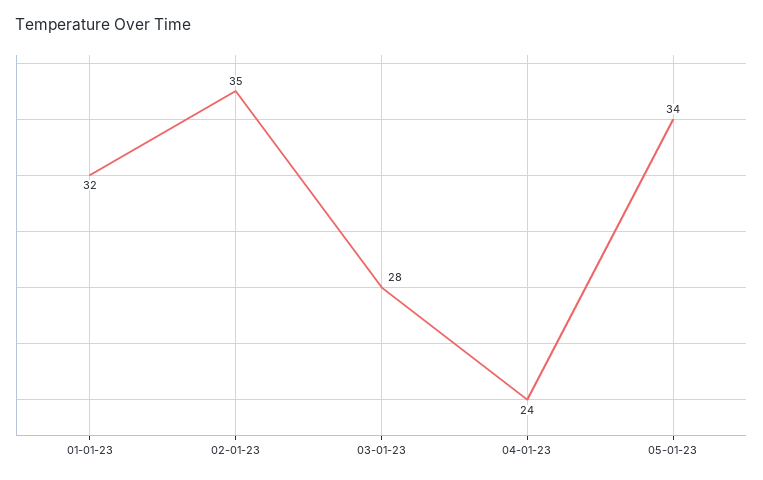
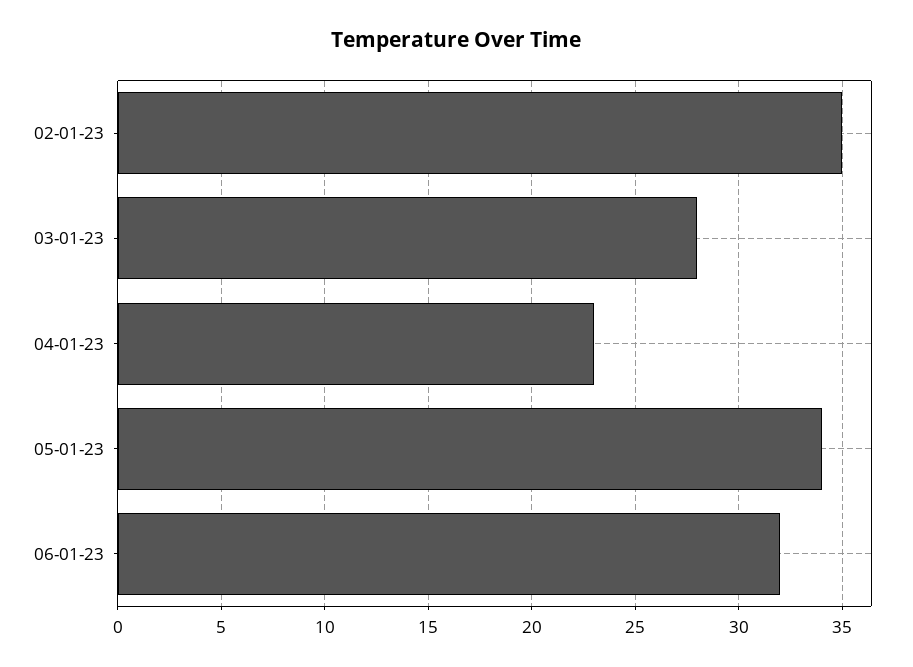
01-01-23: 32 -> none
04-01-23: 24 -> 23
06-01-23: none -> 32

